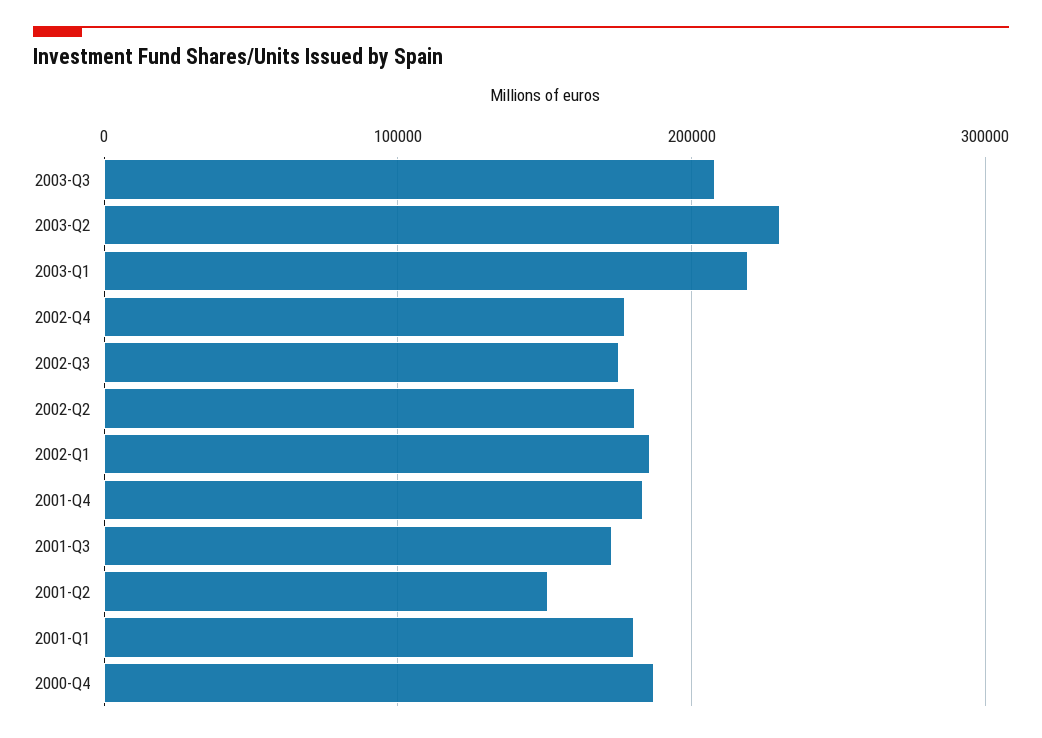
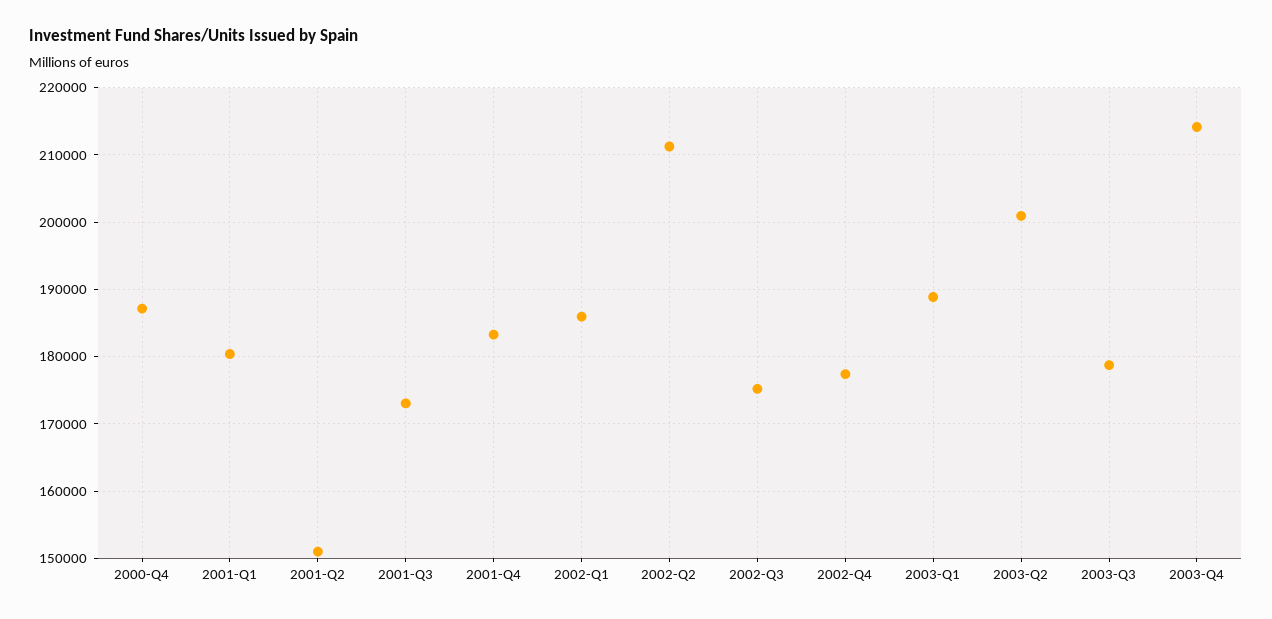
2003-Q3: 210000 -> 179000
2003-Q2: 230000 -> 201000
2003-Q1: 220000 -> 189000
2002-Q2: 180000 -> 211000
2003-Q4: none -> 214000

